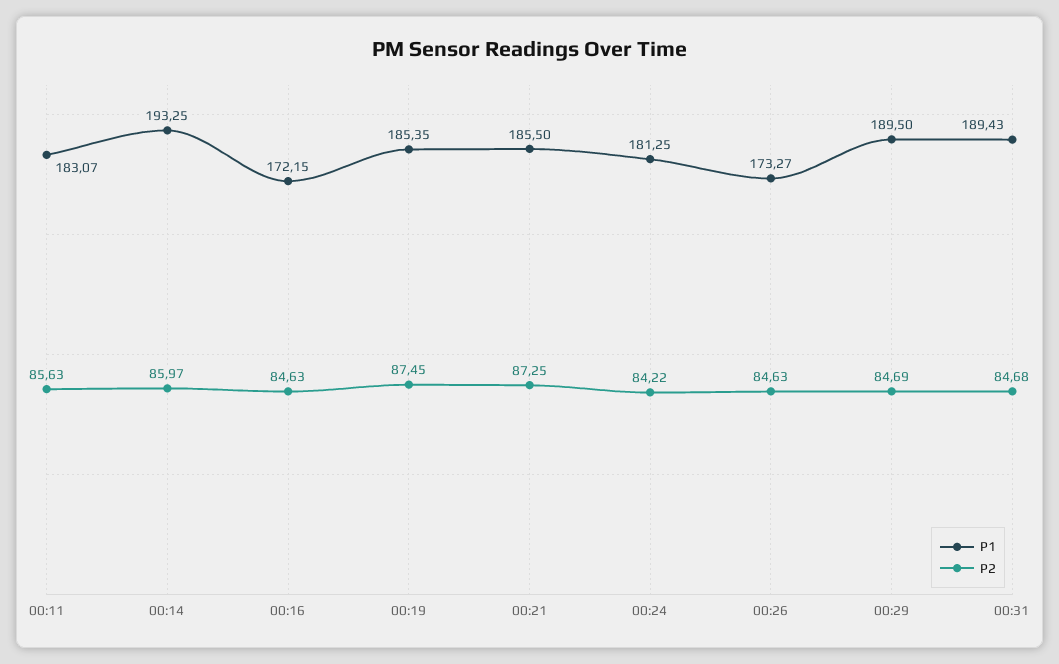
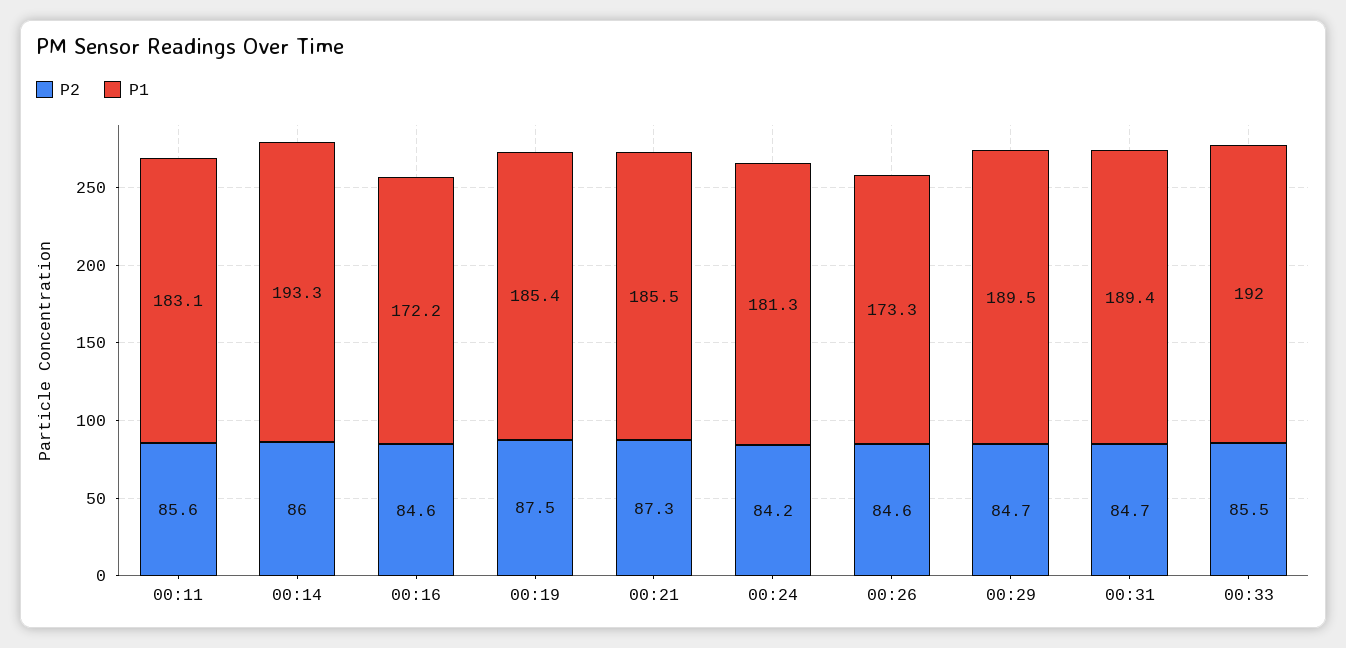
P2, 00:33: none -> 85.5
P1, 00:33: none -> 192

